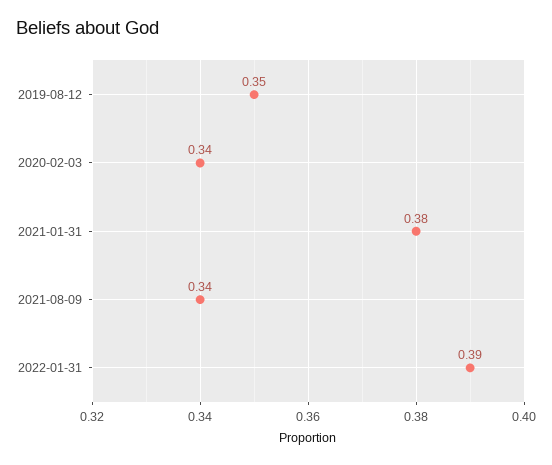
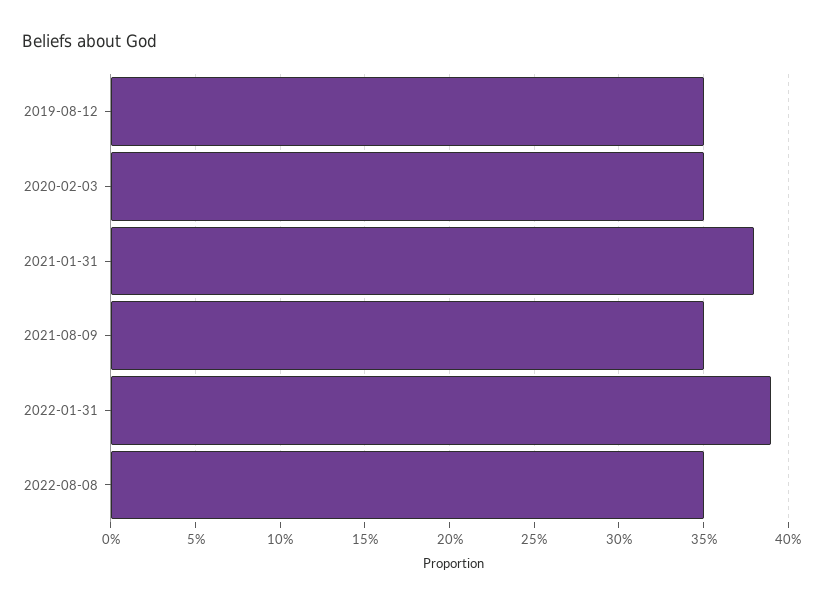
2020-02-03: 0.34 -> 0.35
2021-08-09: 0.34 -> 0.35
2022-08-08: none -> 0.35

